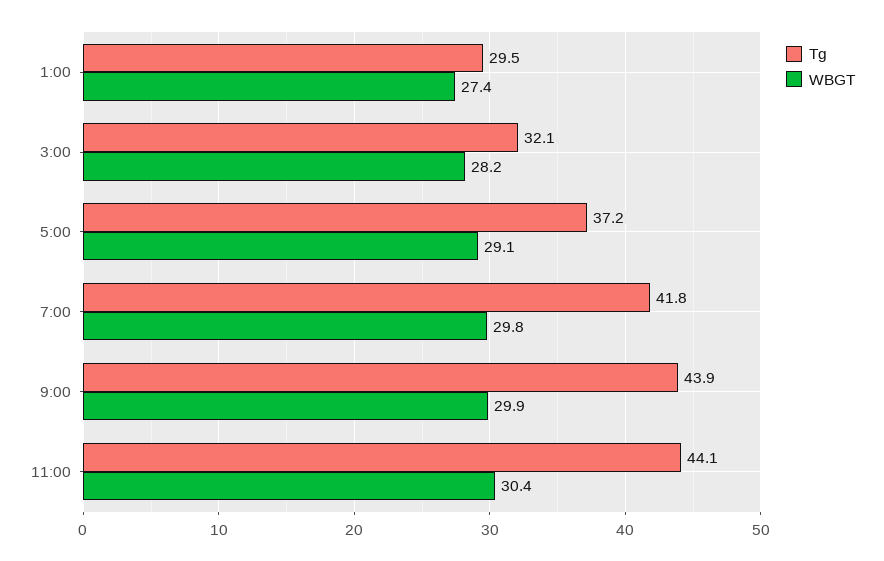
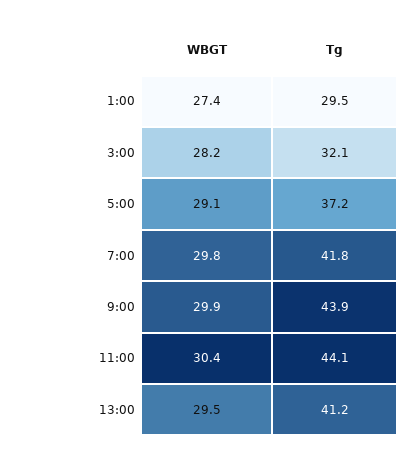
WBGT, 13:00: none -> 29.5
Tg, 13:00: none -> 41.2

